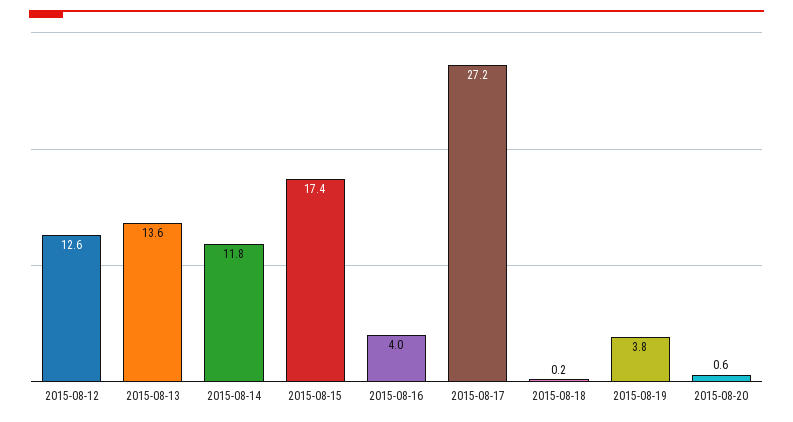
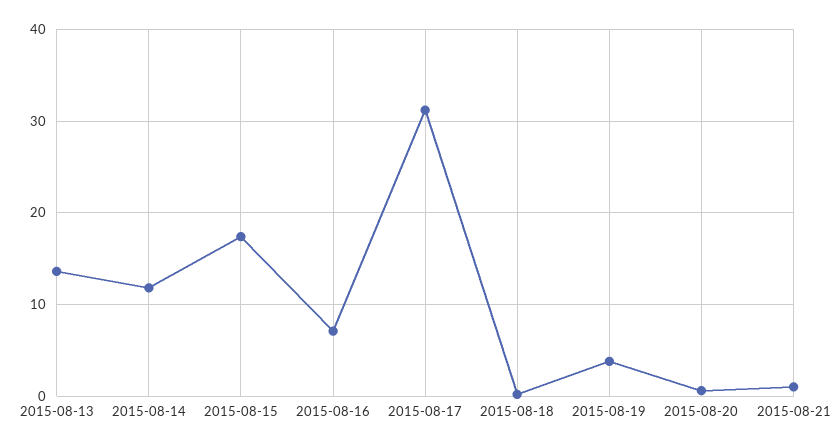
2015-08-12: 12.6 -> none
2015-08-16: 4 -> 7
2015-08-17: 27.2 -> 31
2015-08-21: none -> 1

